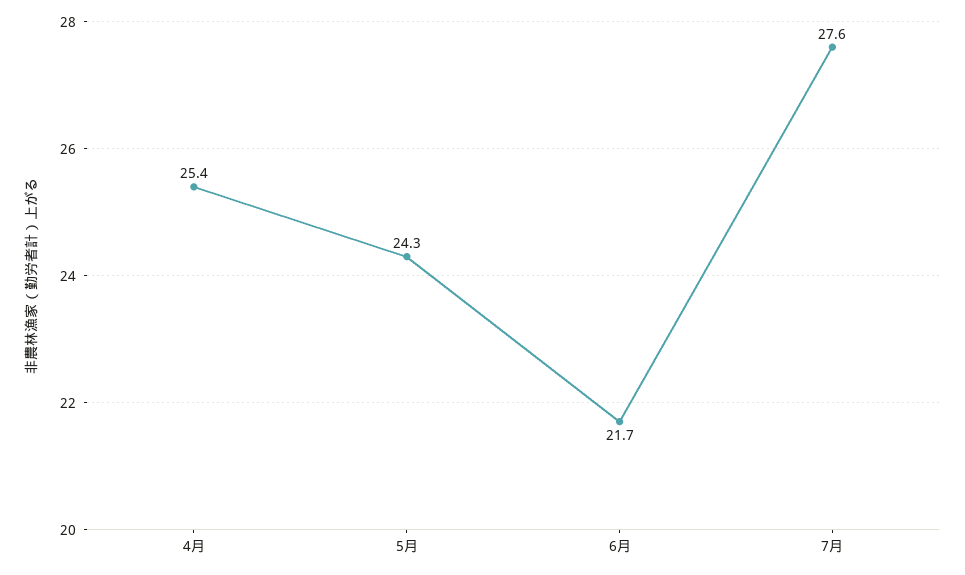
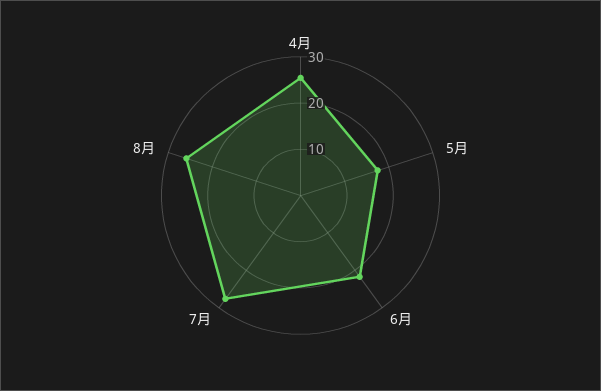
5月: 24.3 -> 18
8月: none -> 26

